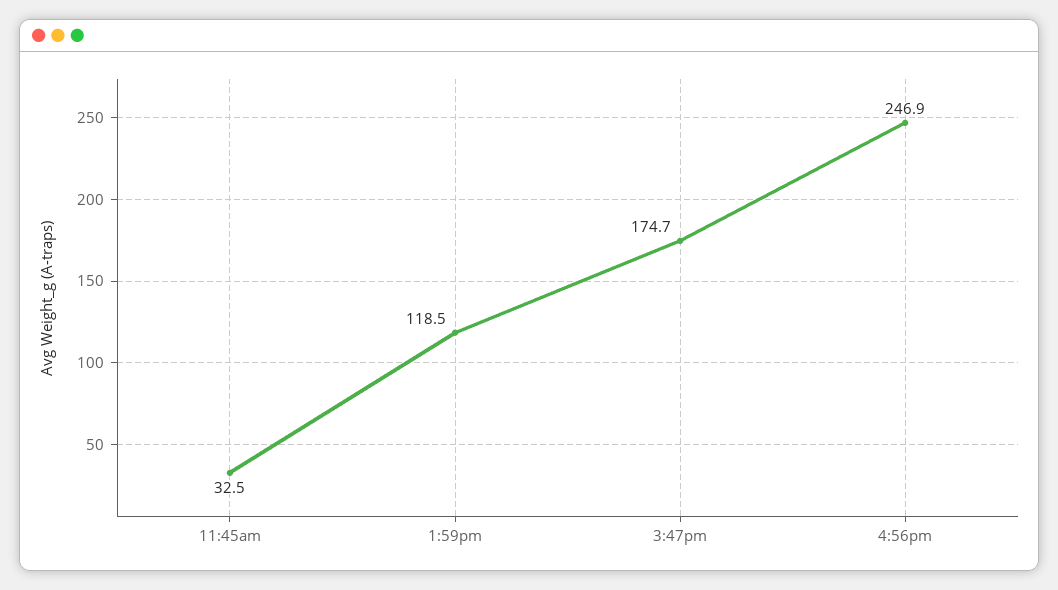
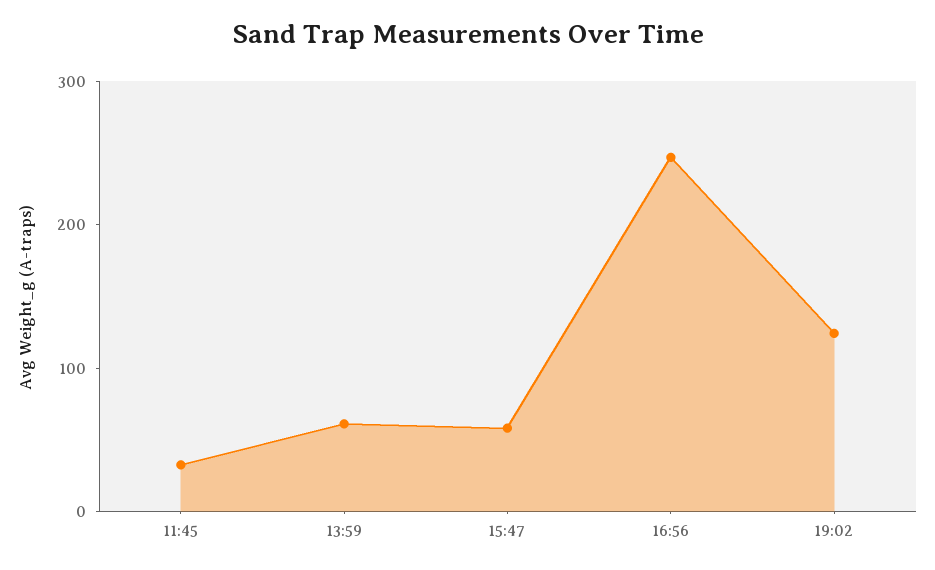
1:59pm: 118.5 -> 60
3:47pm: 174.7 -> 60
19:02: none -> 120

